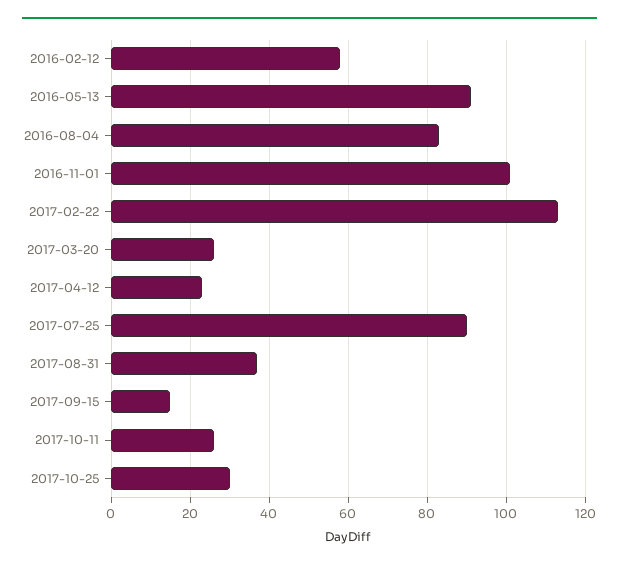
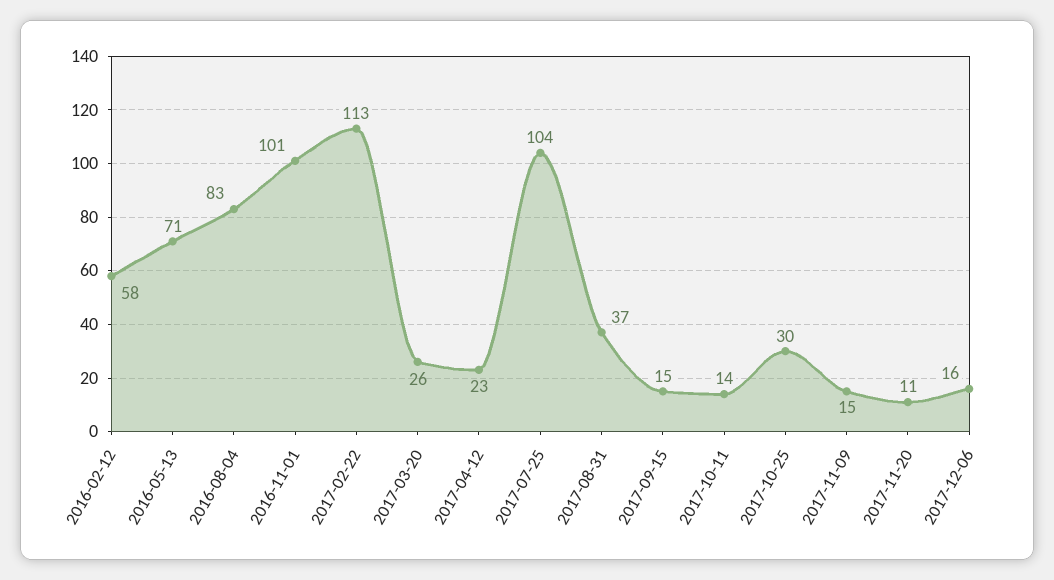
2016-05-13: 90 -> 71
2017-07-25: 90 -> 104
2017-10-11: 25 -> 14
2017-11-09: none -> 15
2017-11-20: none -> 11
2017-12-06: none -> 16

